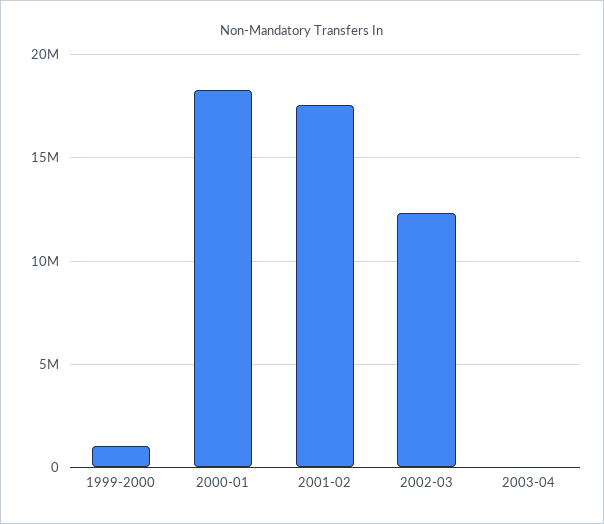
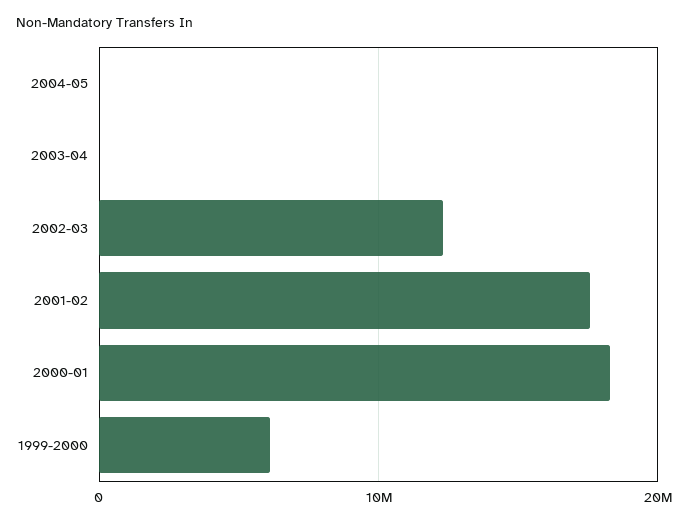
1999-2000: 1000000 -> 6000000
2004-05: none -> 0

